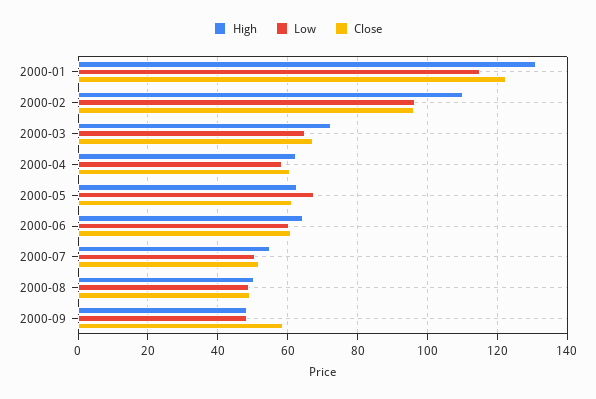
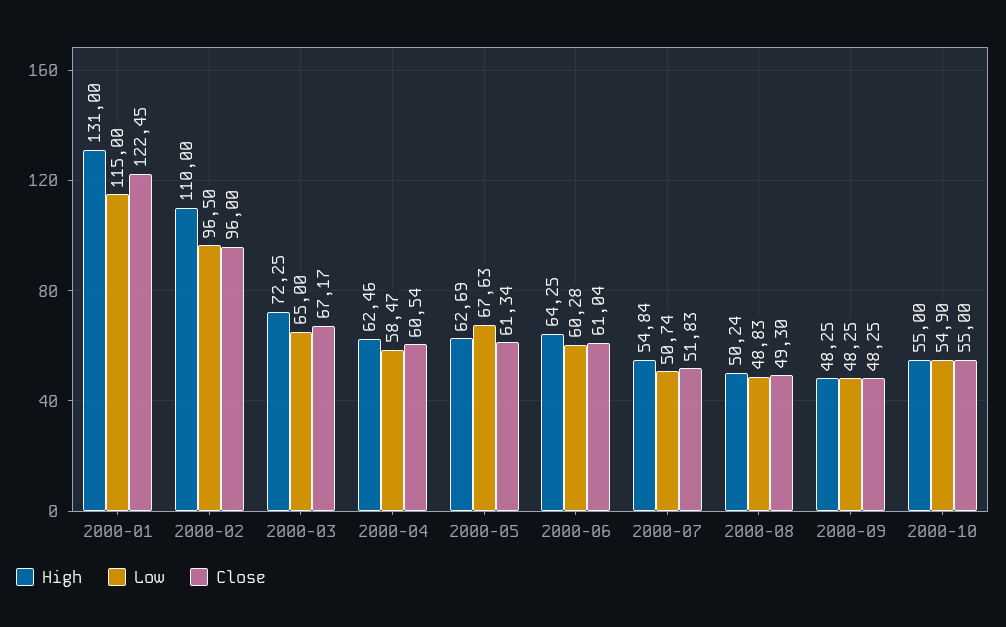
Close, 2000-09: 58 -> 48.25
High, 2000-10: none -> 55
Low, 2000-10: none -> 54.9
Close, 2000-10: none -> 55

